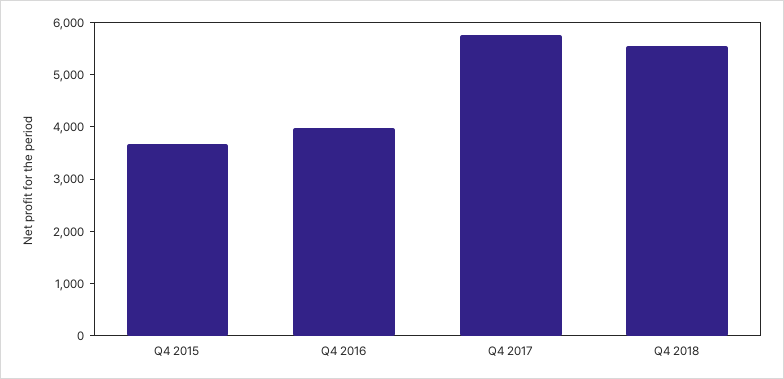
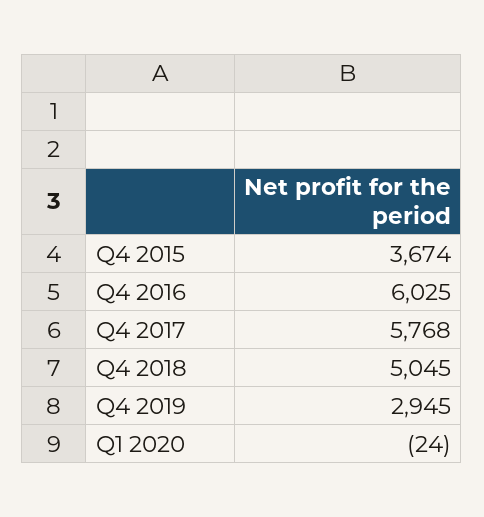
Q4 2016: 4000 -> 6025
Q4 2018: 5600 -> 5045
Q4 2019: none -> 2945
Q1 2020: none -> -24

